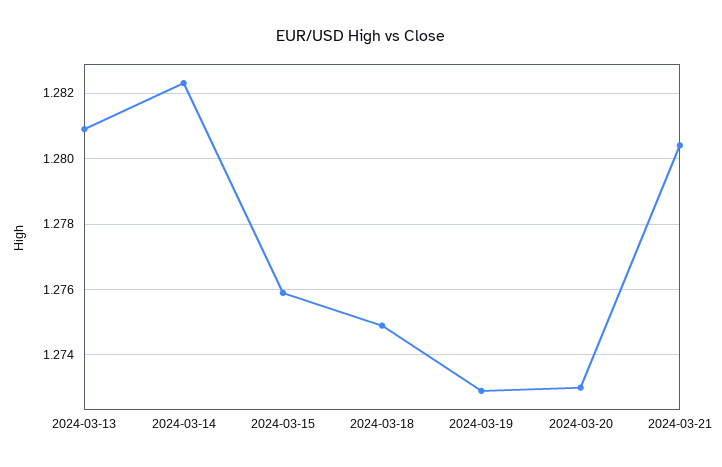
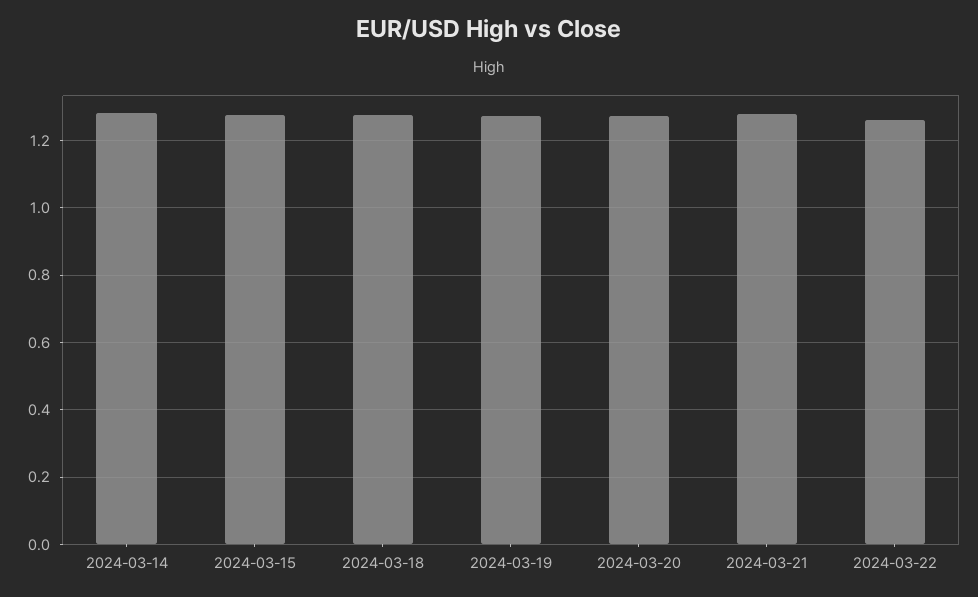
2024-03-13: 1.281 -> none
2024-03-22: none -> 1.26

